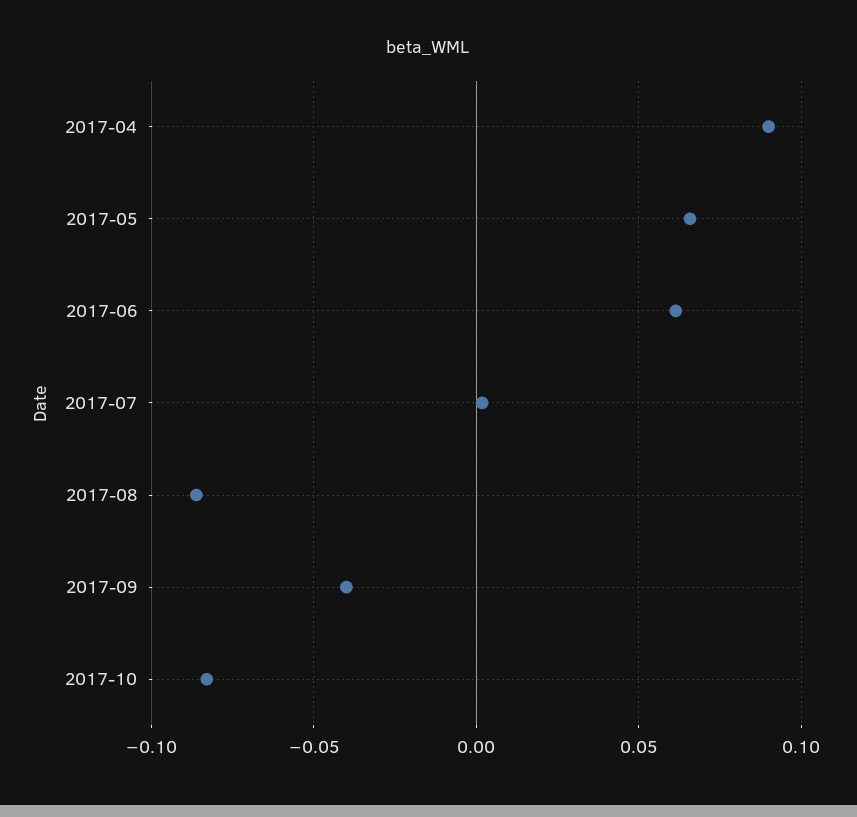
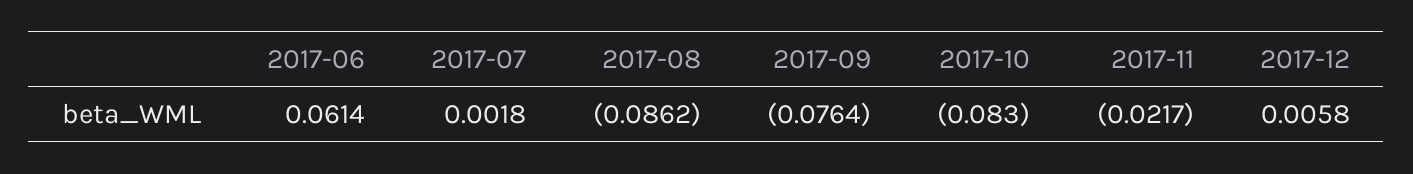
2017-04: 0.09 -> none
2017-05: 0.065 -> none
2017-09: -0.04 -> -0.0764
2017-11: none -> -0.0217
2017-12: none -> 0.0058

